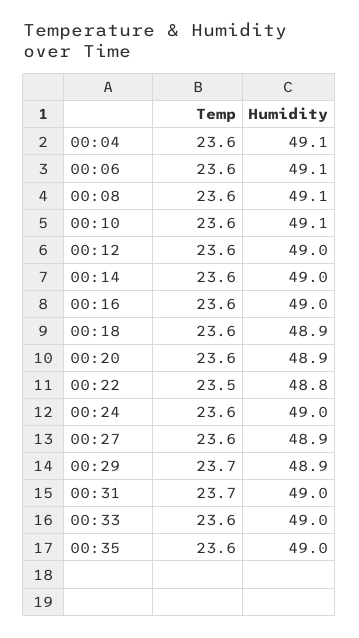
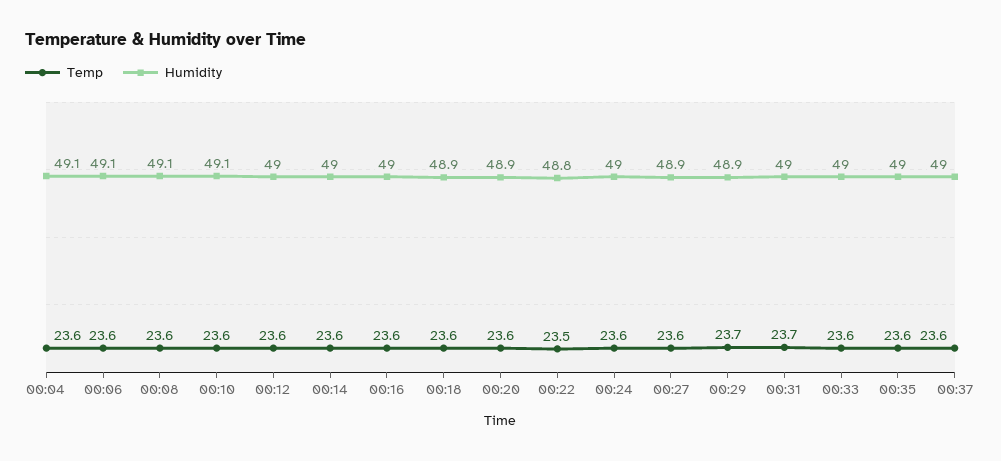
Temp, 00:37: none -> 23.6
Humidity, 00:37: none -> 49

